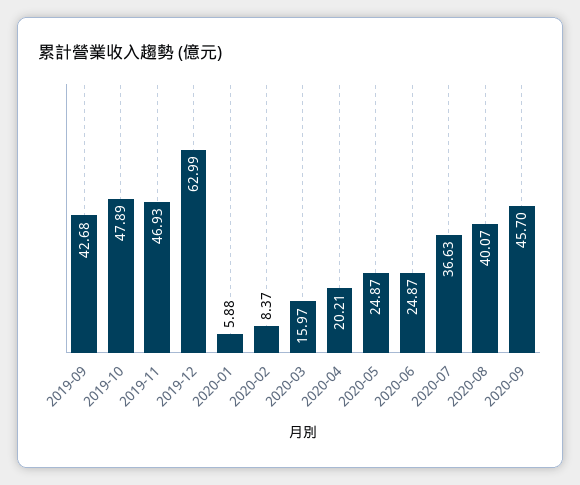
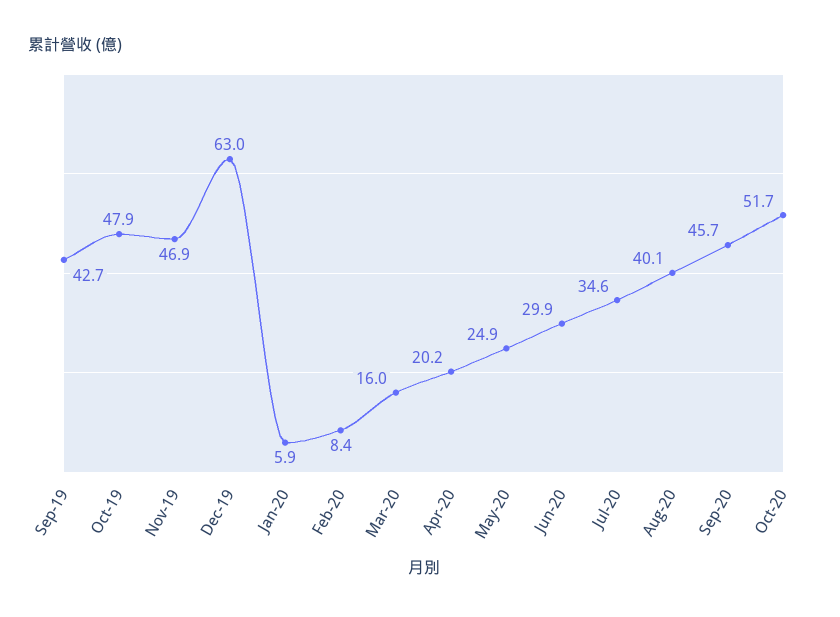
2020-06: 24.87 -> 29.9
2020-07: 36.63 -> 34.6
Oct-20: none -> 51.7

